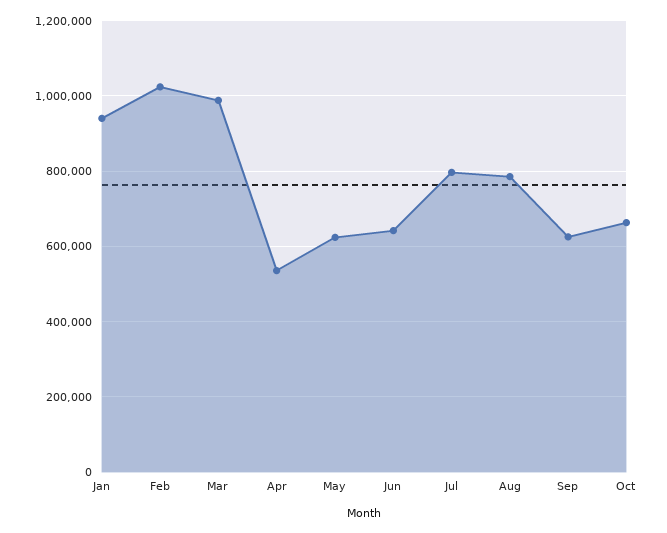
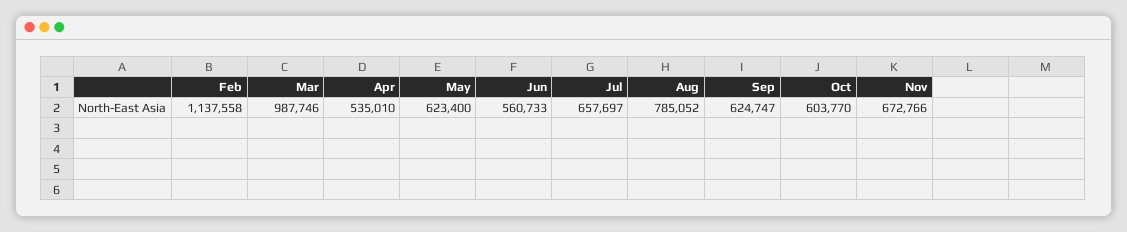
Jan: 940000 -> none
Feb: 1020000 -> 1137558
Jun: 640000 -> 560733
Jul: 800000 -> 657697
Oct: 660000 -> 603770
Nov: none -> 672766

